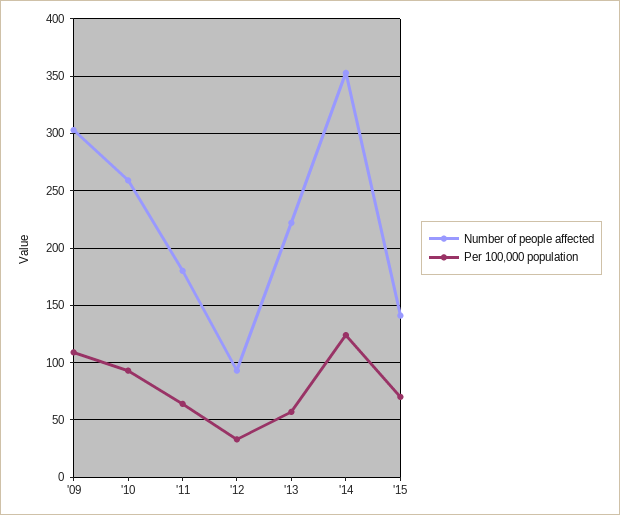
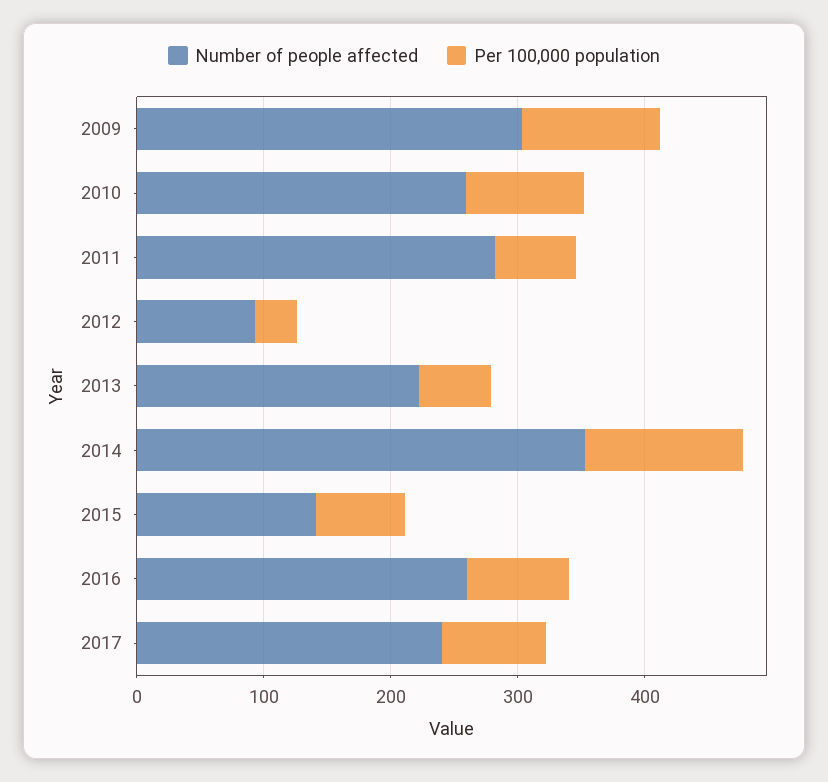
Number of people affected, '11: 180 -> 280
Number of people affected, 2016: none -> 260
Per 100,000 population, 2016: none -> 80
Number of people affected, 2017: none -> 240
Per 100,000 population, 2017: none -> 80

